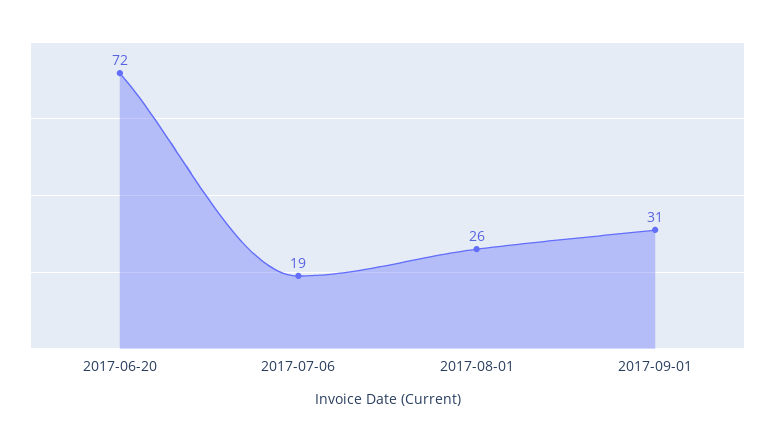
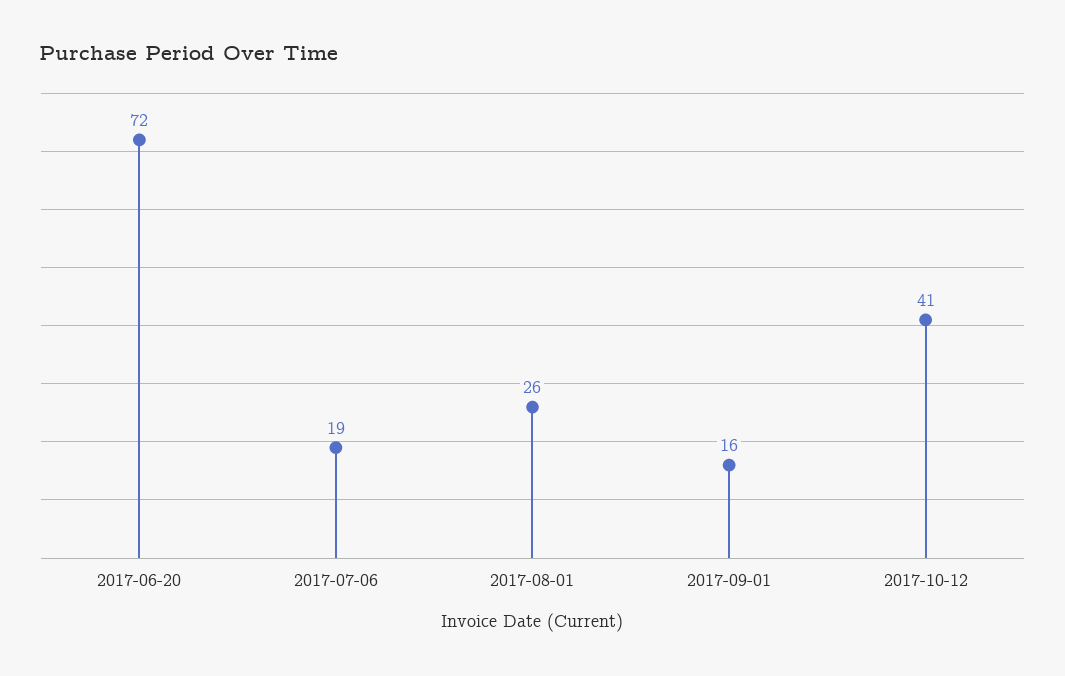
2017-09-01: 31 -> 16
2017-10-12: none -> 41

